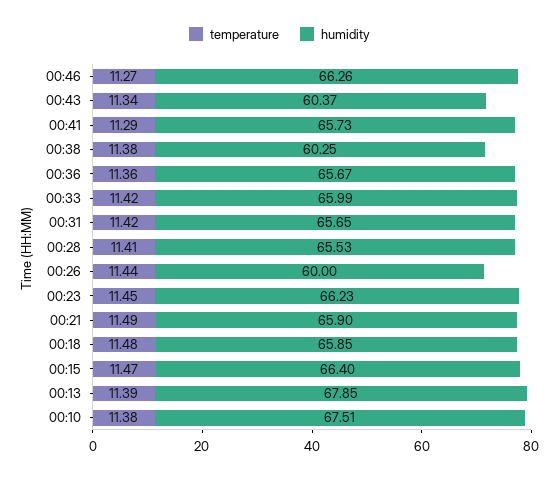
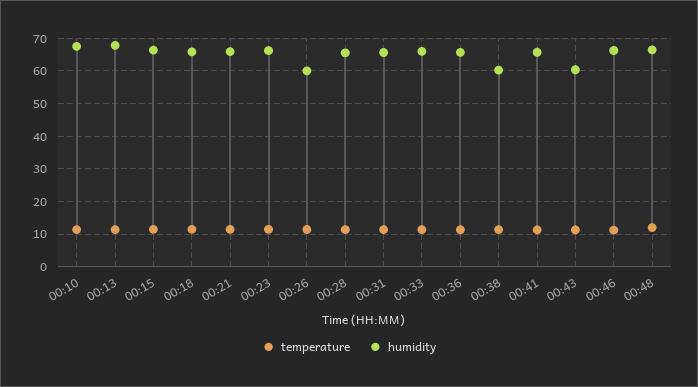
temperature, 00:48: none -> 12
humidity, 00:48: none -> 66

